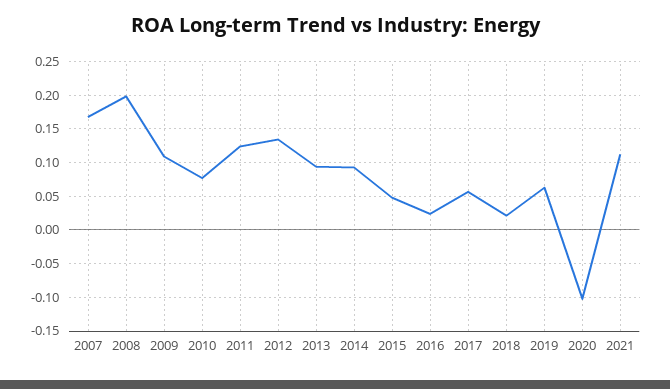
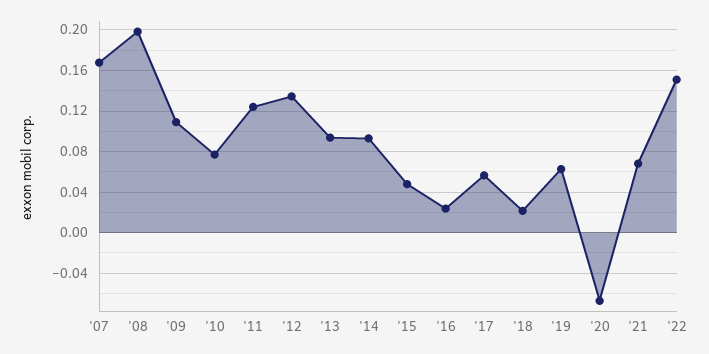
2020: -0.1 -> -0.07
2021: 0.11 -> 0.07
'22: none -> 0.15

